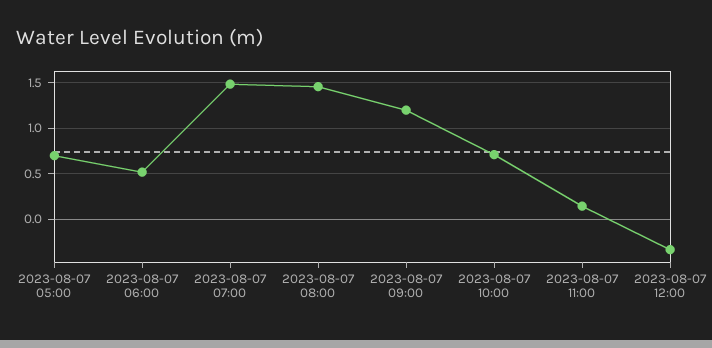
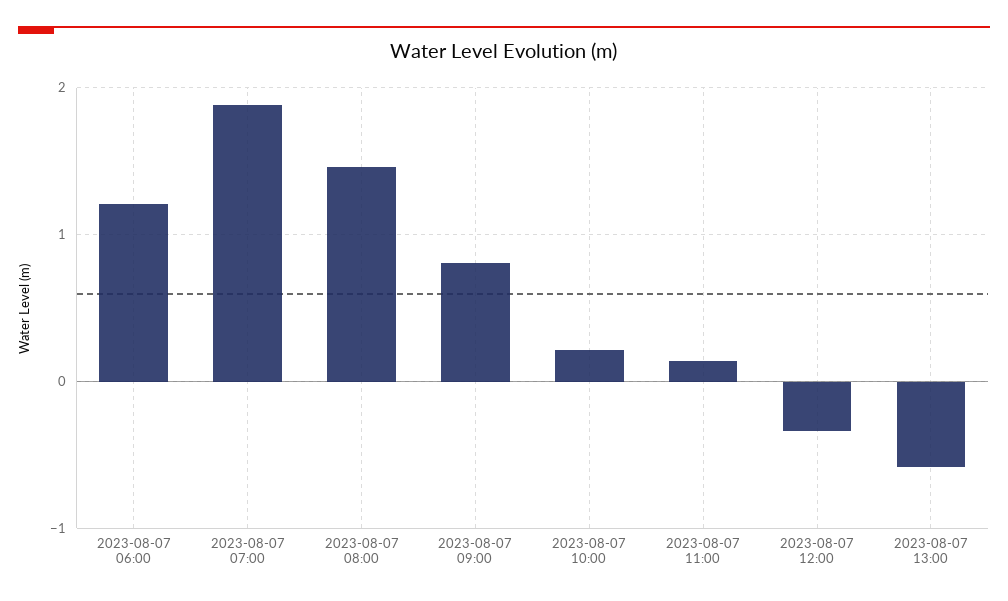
2023-08-07 05:00: 0.7 -> none
2023-08-07 06:00: 0.5 -> 1.2
2023-08-07 07:00: 1.5 -> 1.9
2023-08-07 09:00: 1.2 -> 0.8
2023-08-07 10:00: 0.7 -> 0.2
2023-08-07 13:00: none -> -0.6

